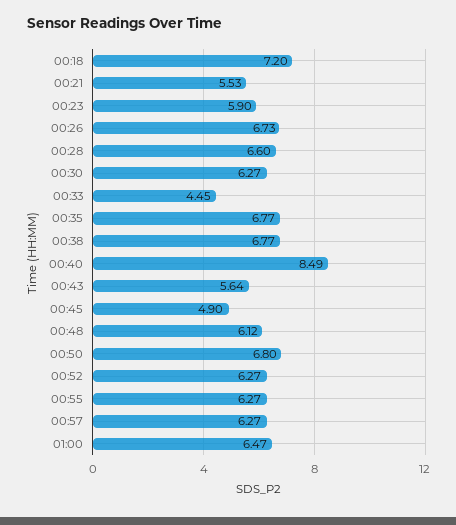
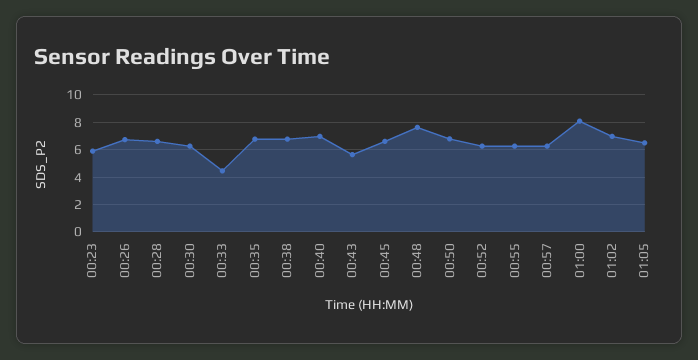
00:18: 7.2 -> none
00:21: 5.53 -> none
00:40: 8.49 -> 7
00:45: 4.9 -> 6.5
00:48: 6.12 -> 7.5
01:00: 6.47 -> 8
01:02: none -> 7
01:05: none -> 6.5

